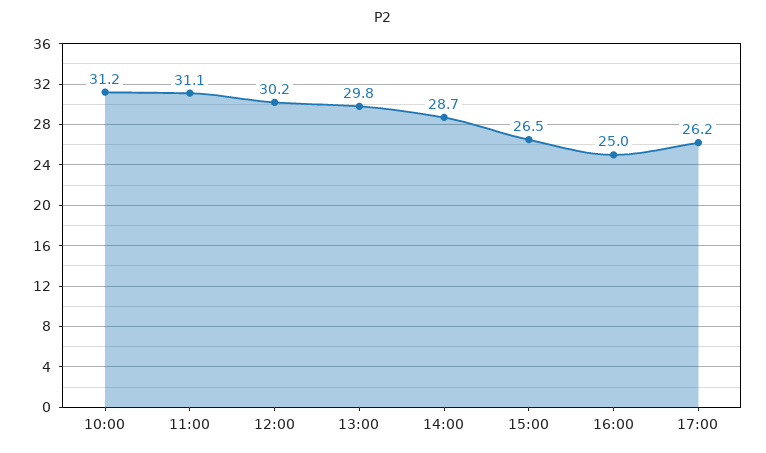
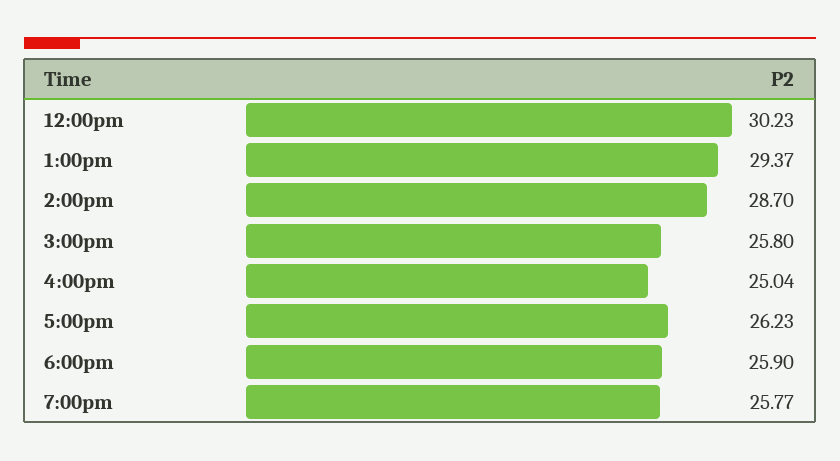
10:00: 31.2 -> none
11:00: 31.1 -> none
13:00: 29.8 -> 29.37
15:00: 26.5 -> 25.8
6:00pm: none -> 25.9
7:00pm: none -> 25.77

